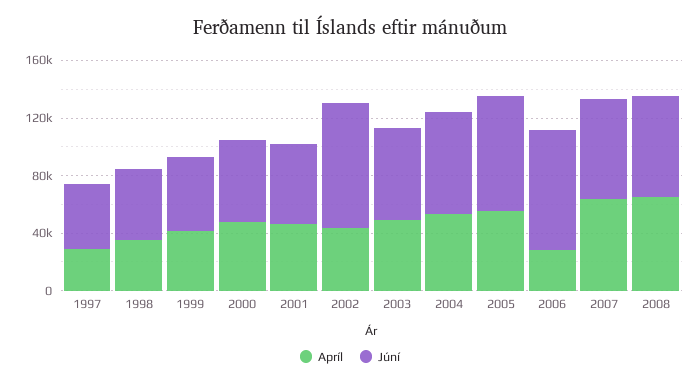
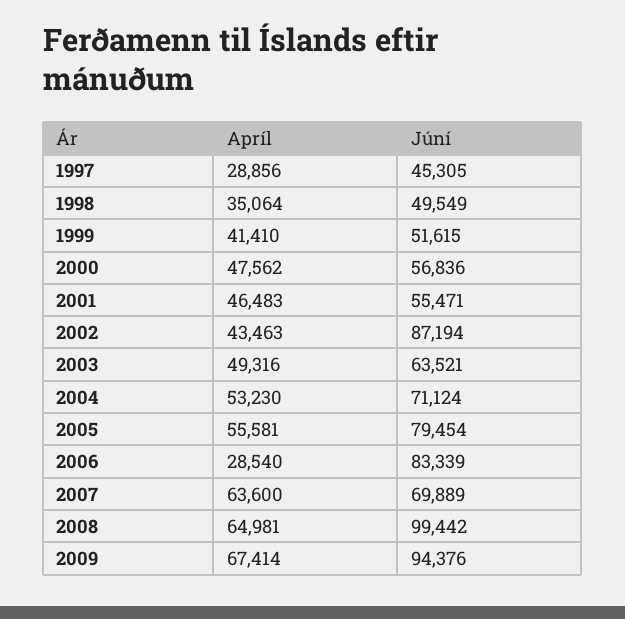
Júní, 2008: 70000 -> 99442
Apríl, 2009: none -> 67414
Júní, 2009: none -> 94376

